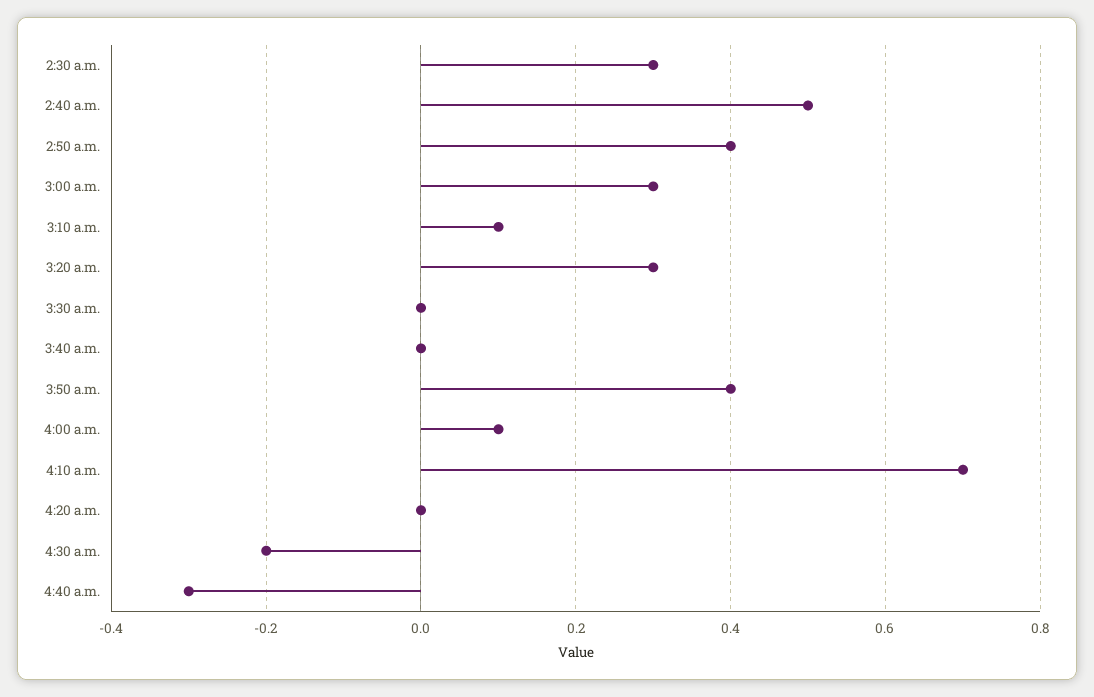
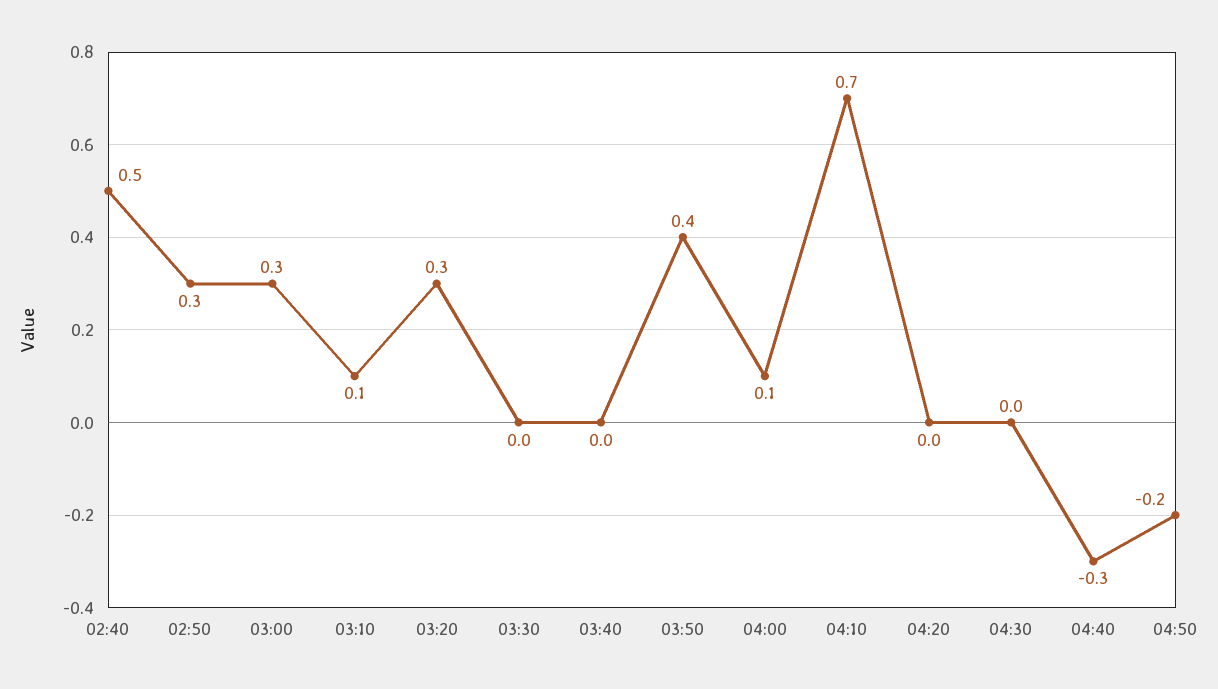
2:30 a.m.: 0.3 -> none
2:50 a.m.: 0.4 -> 0.3
4:30 a.m.: -0.2 -> 0
04:50: none -> -0.2

